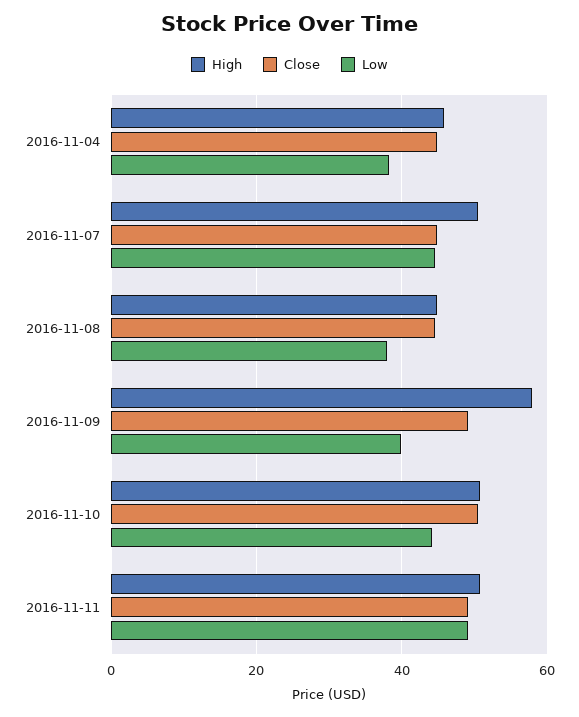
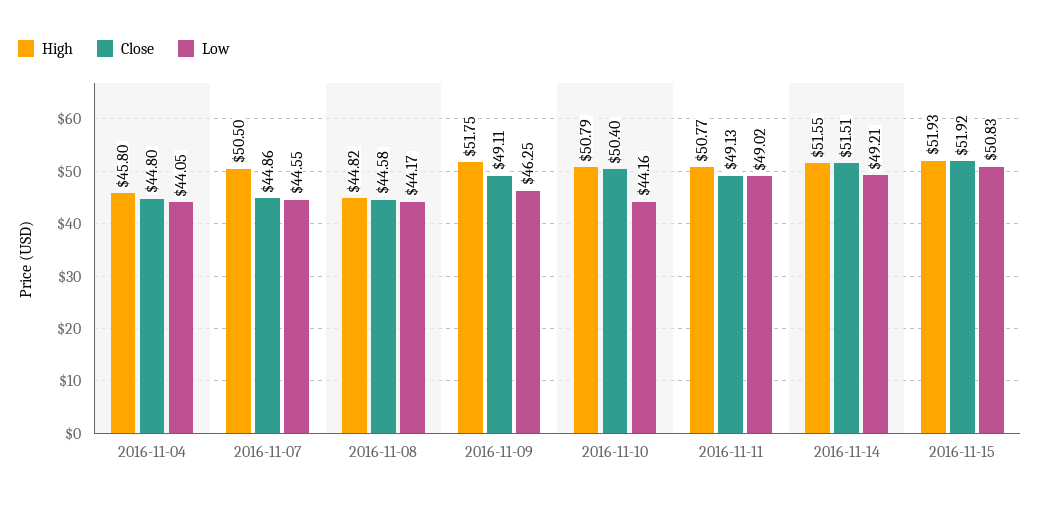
Low, 2016-11-04: 38 -> 44.05
Low, 2016-11-08: 38 -> 44.17
High, 2016-11-09: 58 -> 51.75
Low, 2016-11-09: 40 -> 46.25
High, 2016-11-14: none -> 51.55
Close, 2016-11-14: none -> 51.51
Low, 2016-11-14: none -> 49.21
High, 2016-11-15: none -> 51.93
Close, 2016-11-15: none -> 51.92
Low, 2016-11-15: none -> 50.83

